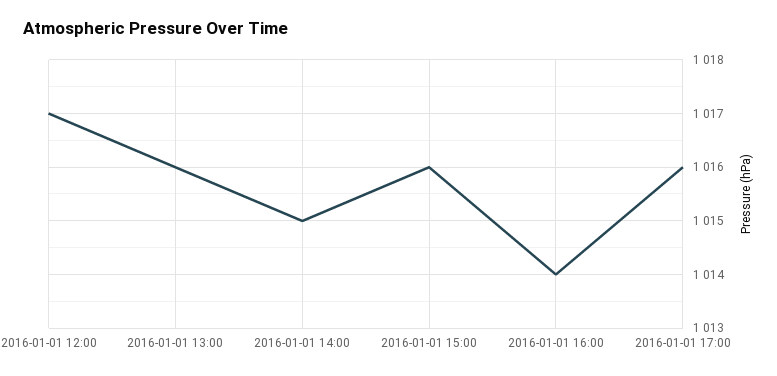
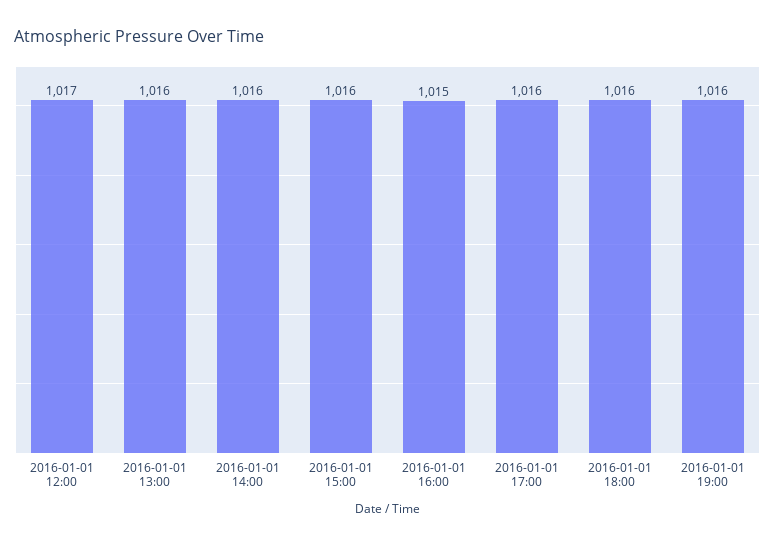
2016-01-01 14:00: 1015 -> 1016
2016-01-01 16:00: 1014 -> 1015
2016-01-01 18:00: none -> 1016
2016-01-01 19:00: none -> 1016

